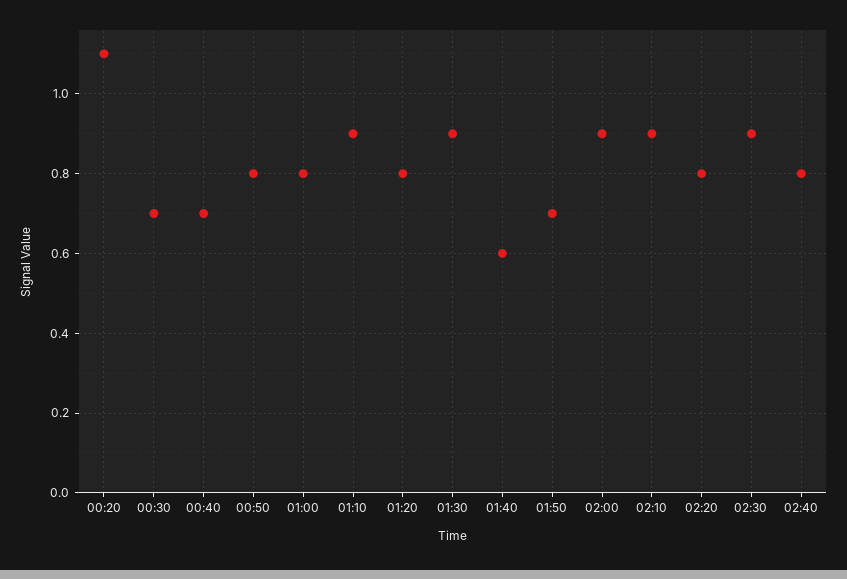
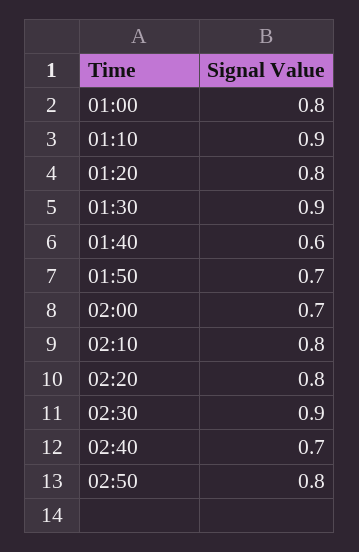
00:20: 1.1 -> none
00:30: 0.7 -> none
00:40: 0.7 -> none
00:50: 0.8 -> none
02:00: 0.9 -> 0.7
02:10: 0.9 -> 0.8
02:40: 0.8 -> 0.7
02:50: none -> 0.8

